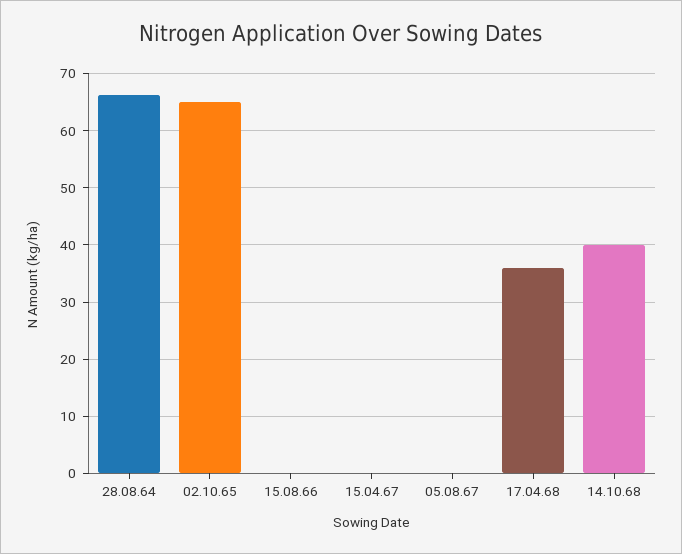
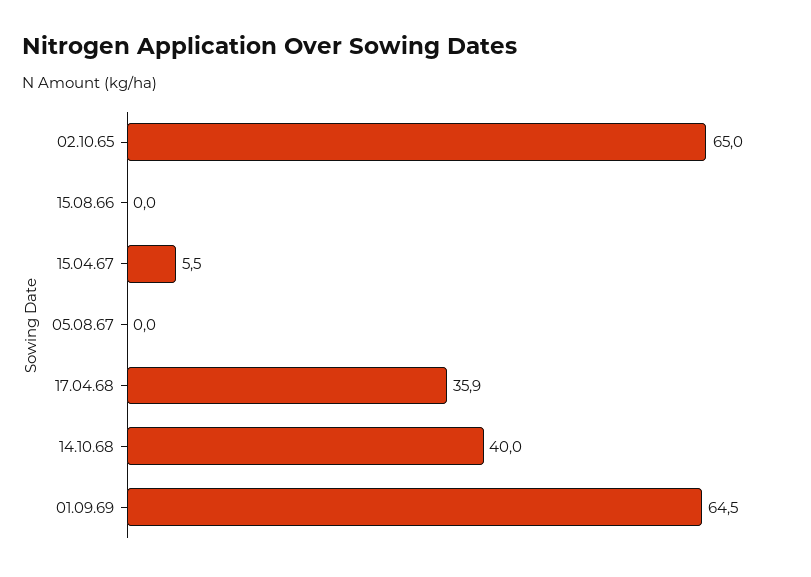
28.08.64: 66 -> none
15.04.67: 0 -> 5.5
01.09.69: none -> 64.5

